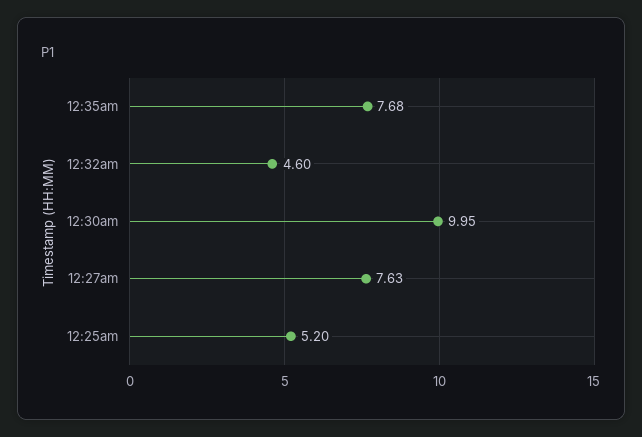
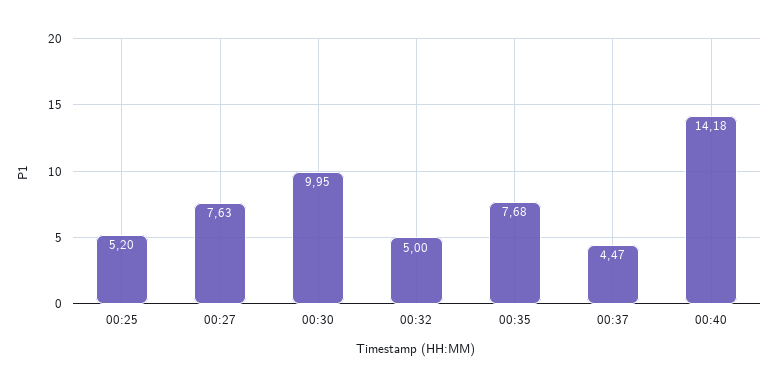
12:32am: 4.6 -> 5
00:37: none -> 4.47
00:40: none -> 14.18

